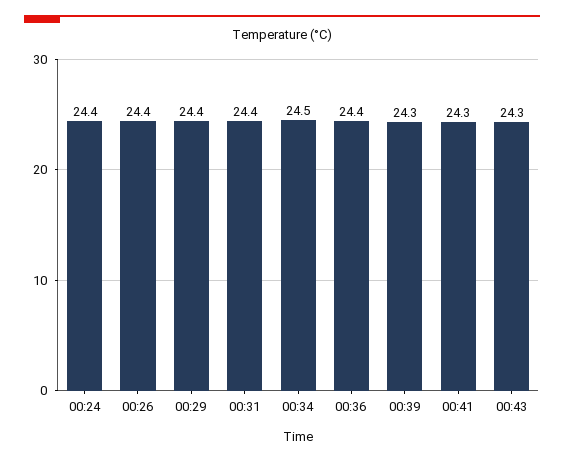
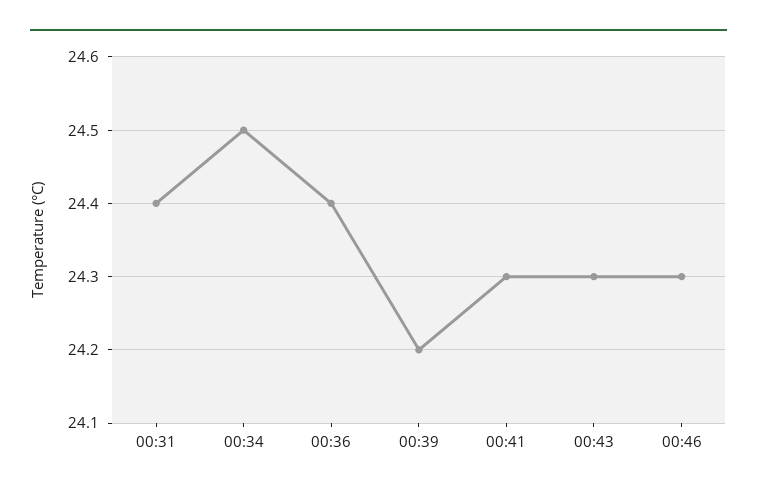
00:24: 24.4 -> none
00:26: 24.4 -> none
00:29: 24.4 -> none
00:39: 24.3 -> 24.2
00:46: none -> 24.3

